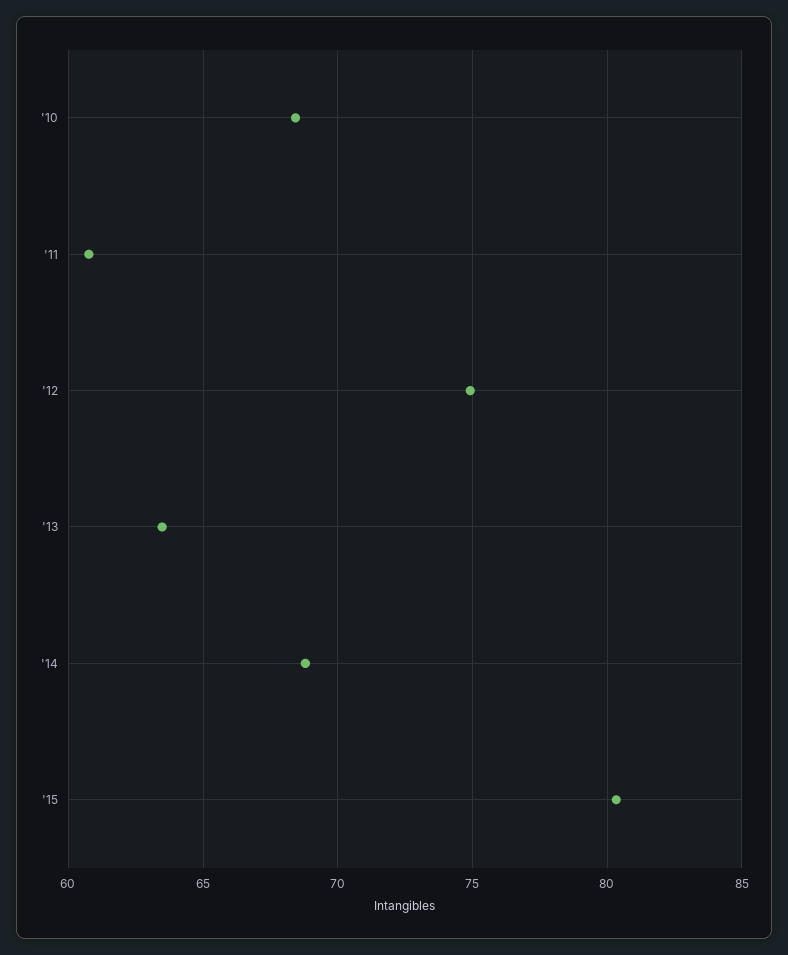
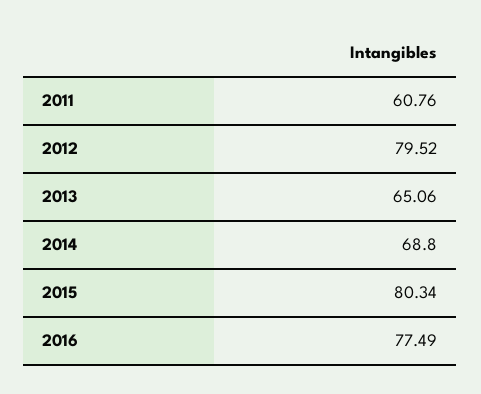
'10: 68.5 -> none
'12: 75 -> 79.52
'13: 63.5 -> 65.06
2016: none -> 77.49

